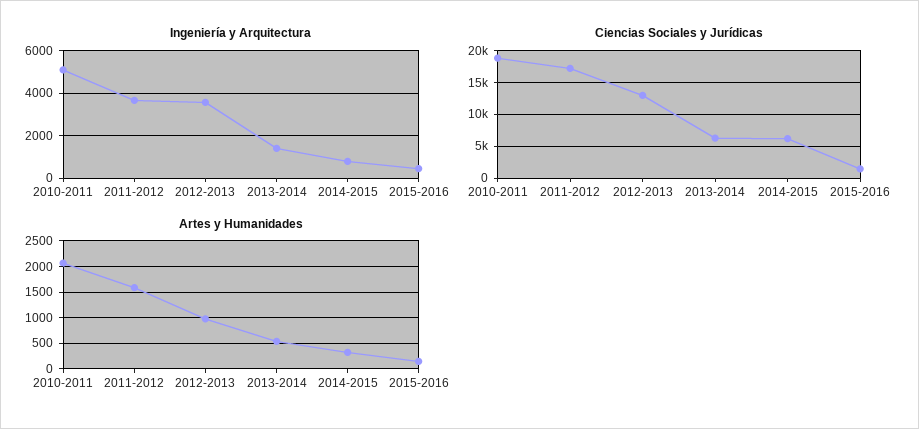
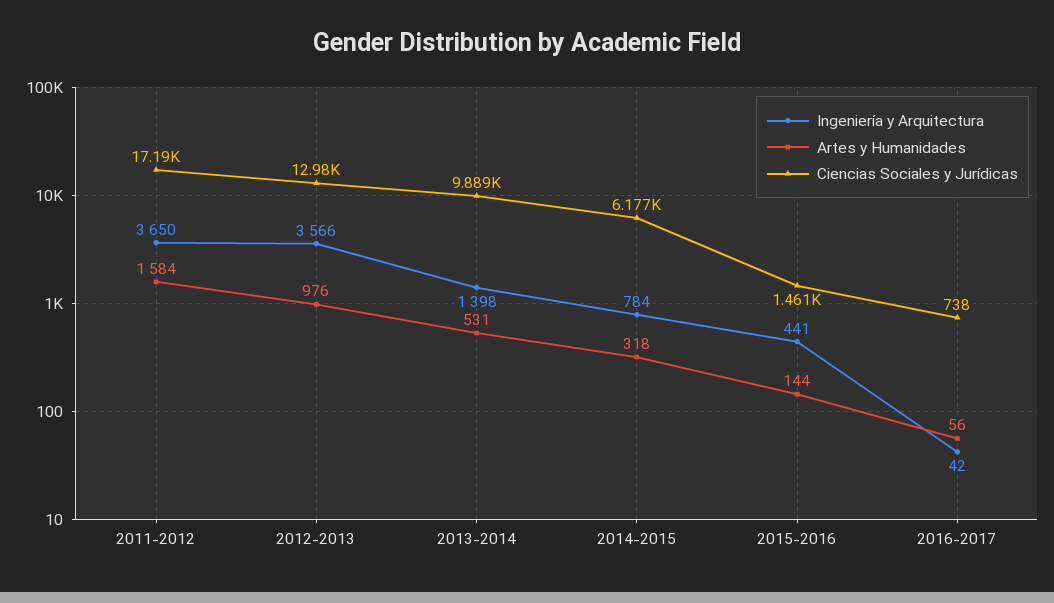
Ingeniería y Arquitectura, 2010-2011: 5000 -> none
Ciencias Sociales y Jurídicas, 2010-2011: 19000 -> none
Ciencias Sociales y Jurídicas, 2013-2014: 6000 -> 9889
Artes y Humanidades, 2010-2011: 2000 -> none
Ingeniería y Arquitectura, 2016-2017: none -> 42
Artes y Humanidades, 2016-2017: none -> 56
Ciencias Sociales y Jurídicas, 2016-2017: none -> 738

